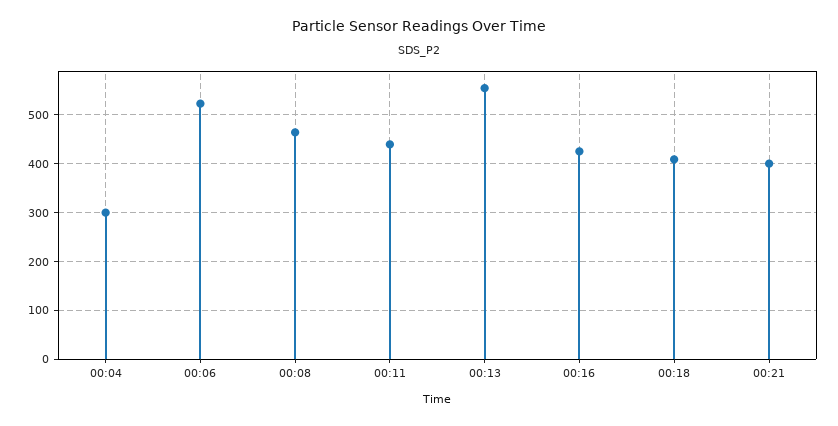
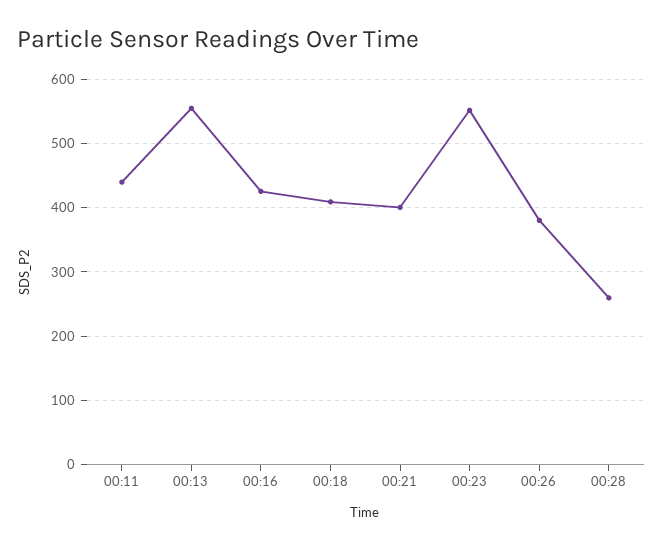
00:04: 300 -> none
00:06: 520 -> none
00:08: 460 -> none
00:23: none -> 550
00:26: none -> 380
00:28: none -> 260

